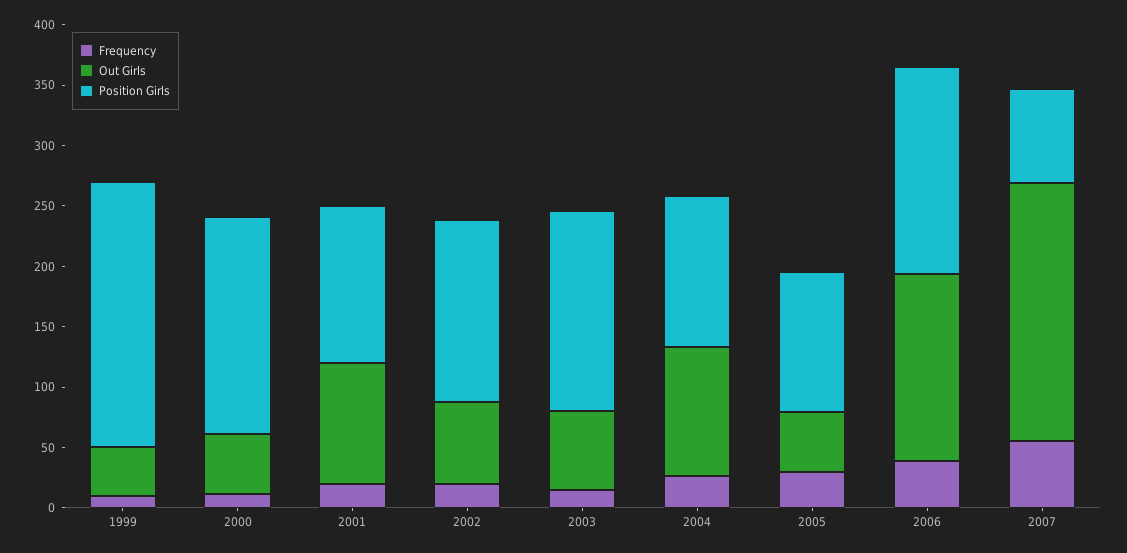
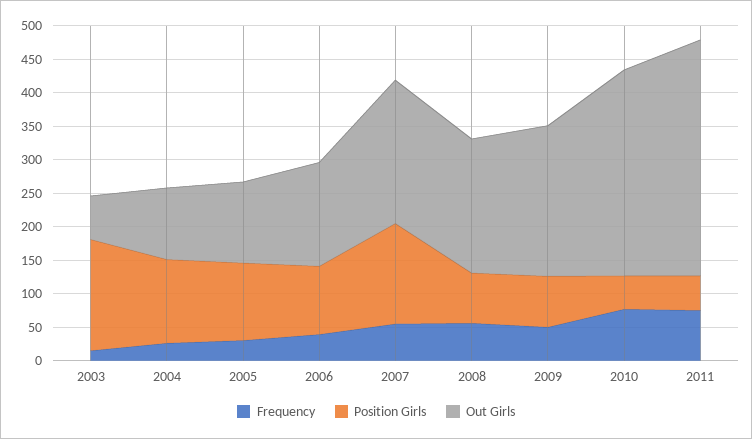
Frequency, 1999: 10 -> none
Out Girls, 1999: 40 -> none
Position Girls, 1999: 220 -> none
Frequency, 2000: 10 -> none
Out Girls, 2000: 50 -> none
Position Girls, 2000: 180 -> none
Frequency, 2001: 20 -> none
Out Girls, 2001: 100 -> none
Position Girls, 2001: 130 -> none
Frequency, 2002: 20 -> none
Out Girls, 2002: 70 -> none
Position Girls, 2002: 150 -> none
Out Girls, 2005: 50 -> 125
Position Girls, 2006: 170 -> 100
Position Girls, 2007: 80 -> 150
Frequency, 2008: none -> 50
Position Girls, 2008: none -> 75
Out Girls, 2008: none -> 200
Frequency, 2009: none -> 50
Position Girls, 2009: none -> 75
Out Girls, 2009: none -> 225
Frequency, 2010: none -> 75
Position Girls, 2010: none -> 50
Out Girls, 2010: none -> 300
Frequency, 2011: none -> 75
Position Girls, 2011: none -> 50
Out Girls, 2011: none -> 350

